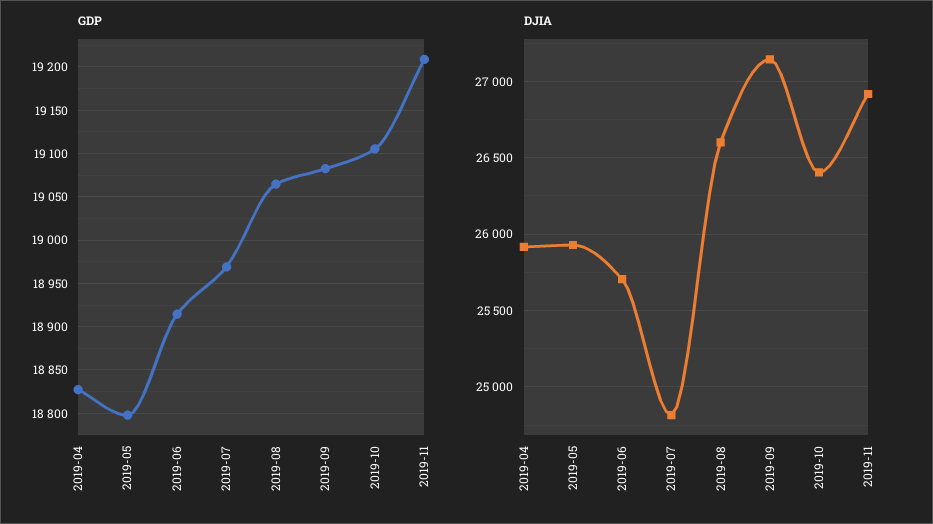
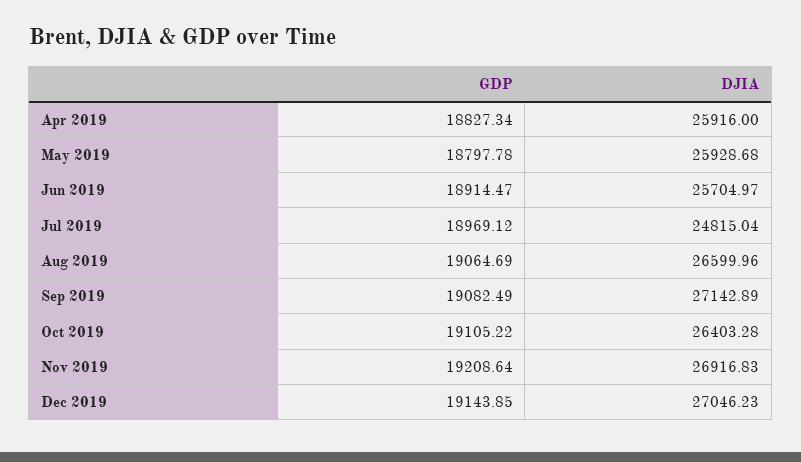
GDP, Dec 2019: none -> 19143.85
DJIA, Dec 2019: none -> 27046.23

